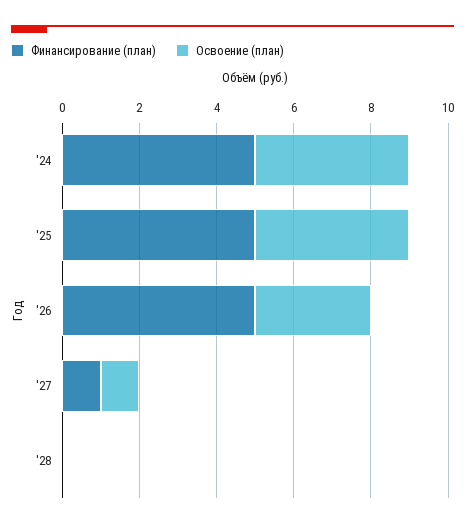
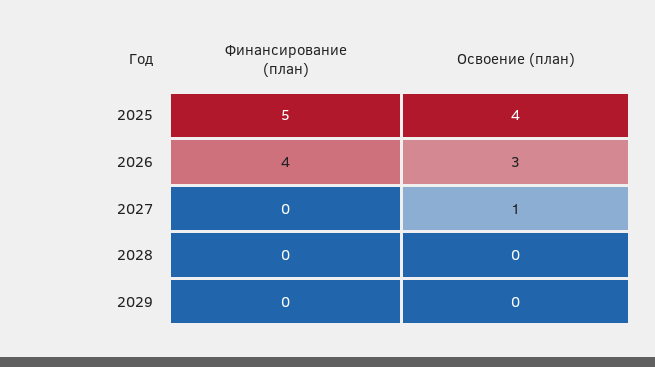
Финансирование (план), '24: 5 -> none
Освоение (план), '24: 4 -> none
Финансирование (план), '26: 5 -> 4
Финансирование (план), '27: 1 -> 0
Финансирование (план), 2029: none -> 0
Освоение (план), 2029: none -> 0

